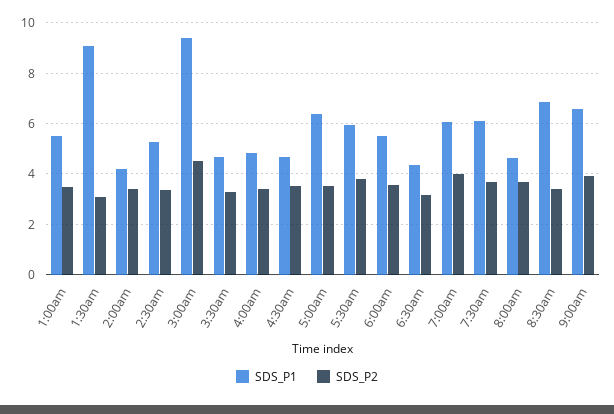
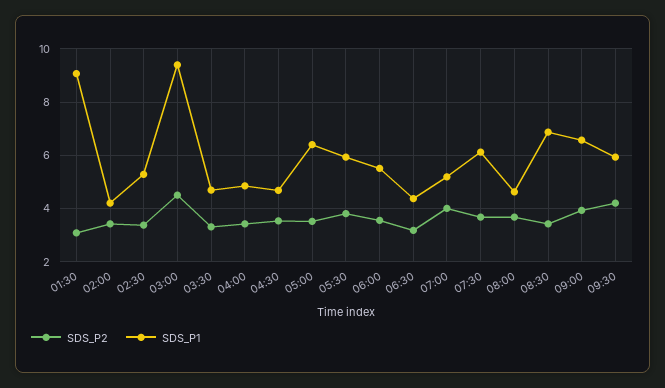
SDS_P1, 1:00am: 5.5 -> none
SDS_P2, 1:00am: 3.5 -> none
SDS_P1, 7:00am: 6 -> 5.25
SDS_P2, 09:30: none -> 4.25
SDS_P1, 09:30: none -> 6

